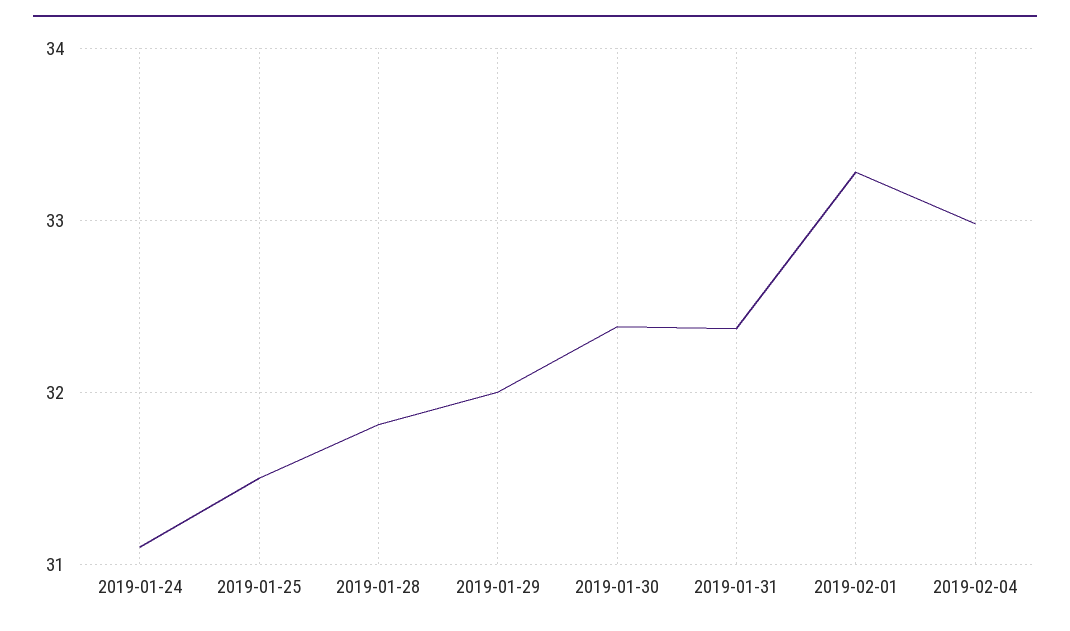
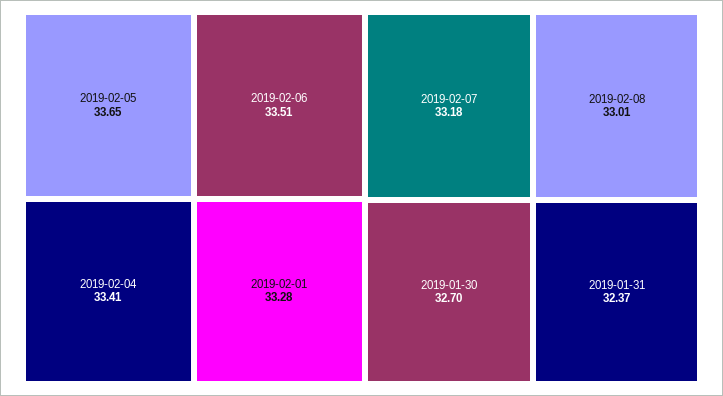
2019-01-24: 31.1 -> none
2019-01-25: 31.5 -> none
2019-01-28: 31.8 -> none
2019-01-29: 32 -> none
2019-01-30: 32.4 -> 32.7
2019-02-04: 33 -> 33.41
2019-02-05: none -> 33.65
2019-02-06: none -> 33.51
2019-02-07: none -> 33.18
2019-02-08: none -> 33.01

